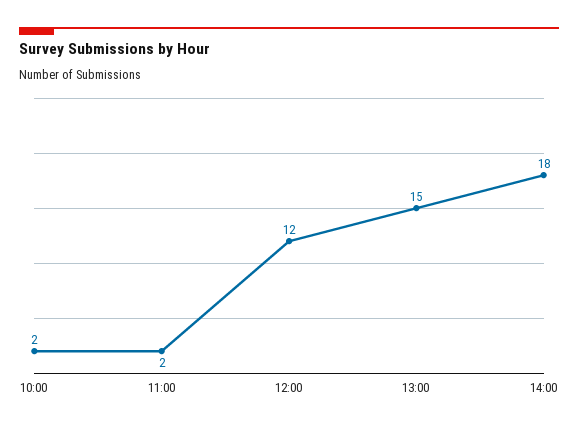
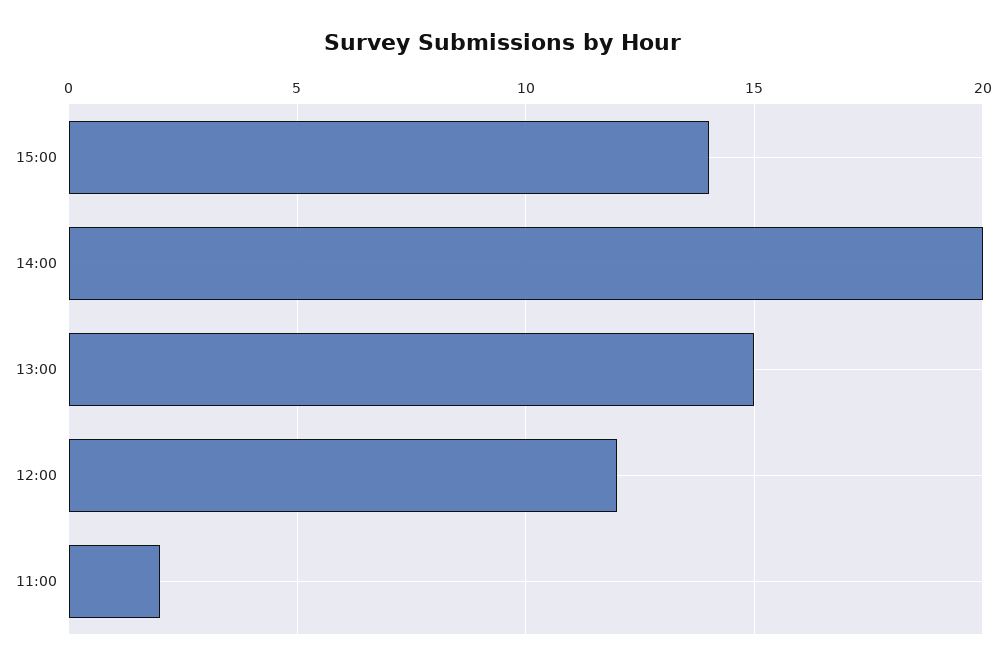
10:00: 2 -> none
14:00: 18 -> 20
15:00: none -> 14

